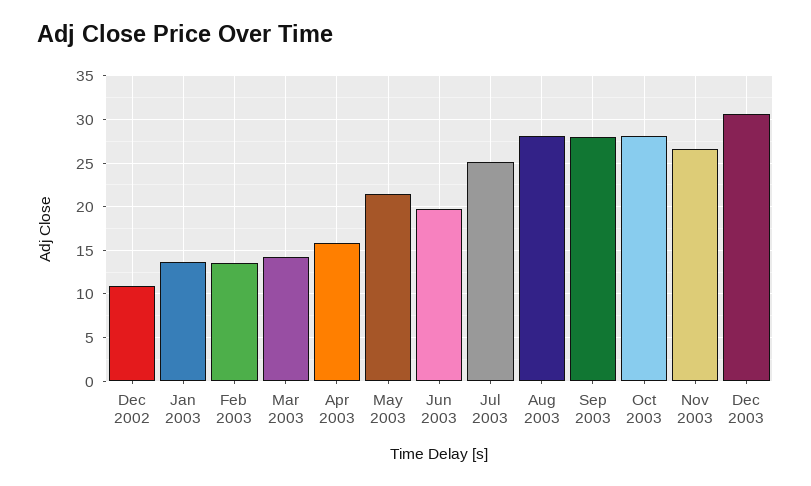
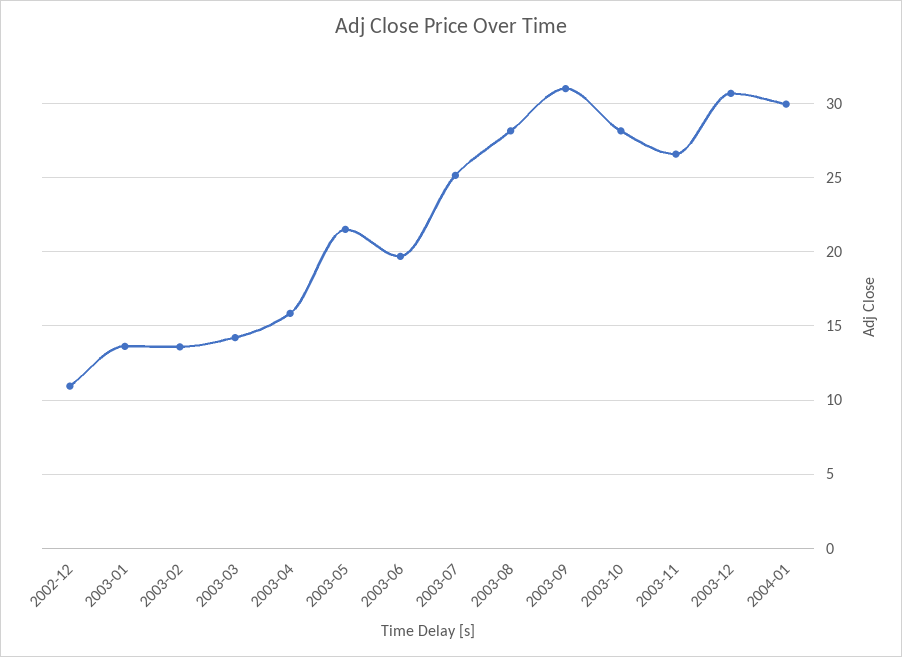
Sep 2003: 28 -> 31
2004-01: none -> 30

